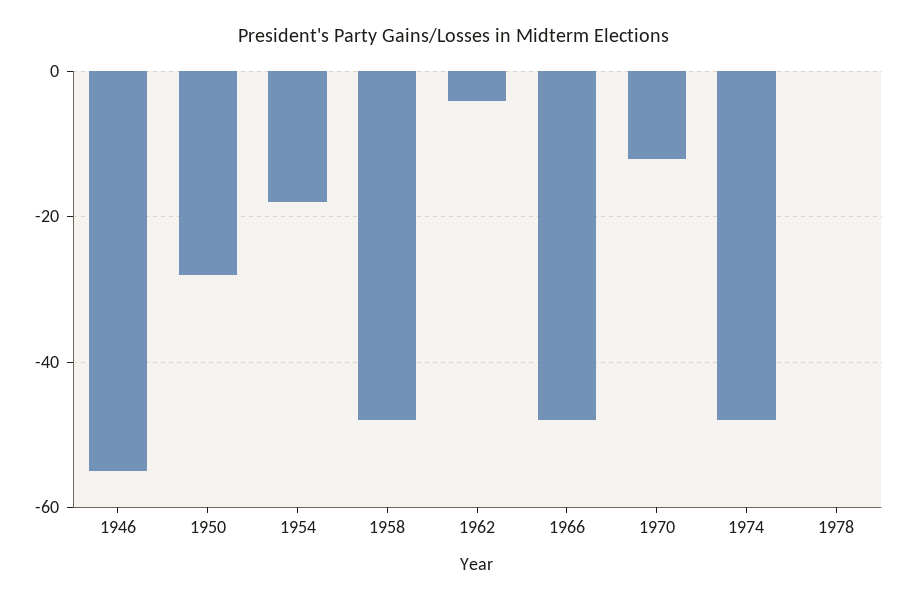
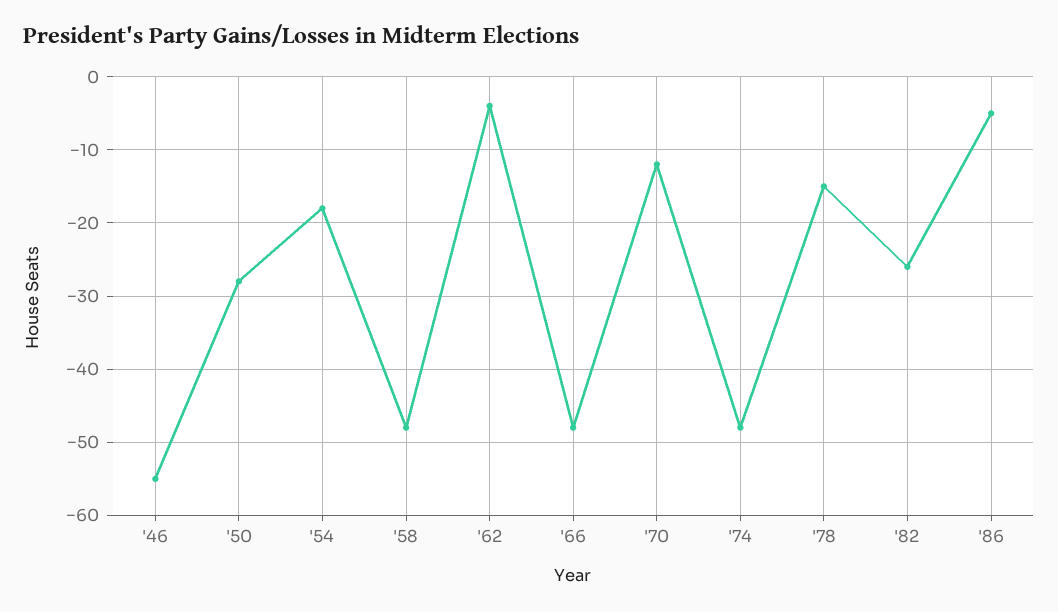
1978: 0 -> -15
'82: none -> -26
'86: none -> -5

